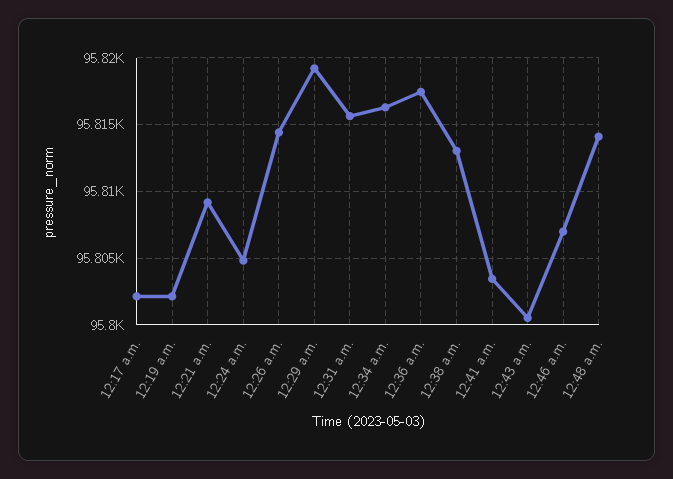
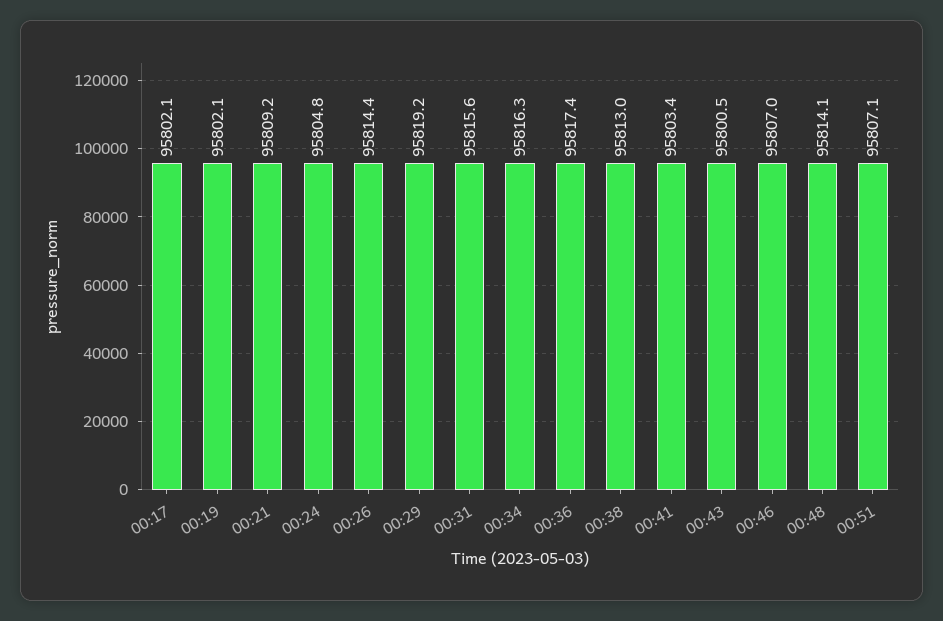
00:51: none -> 95807.1

